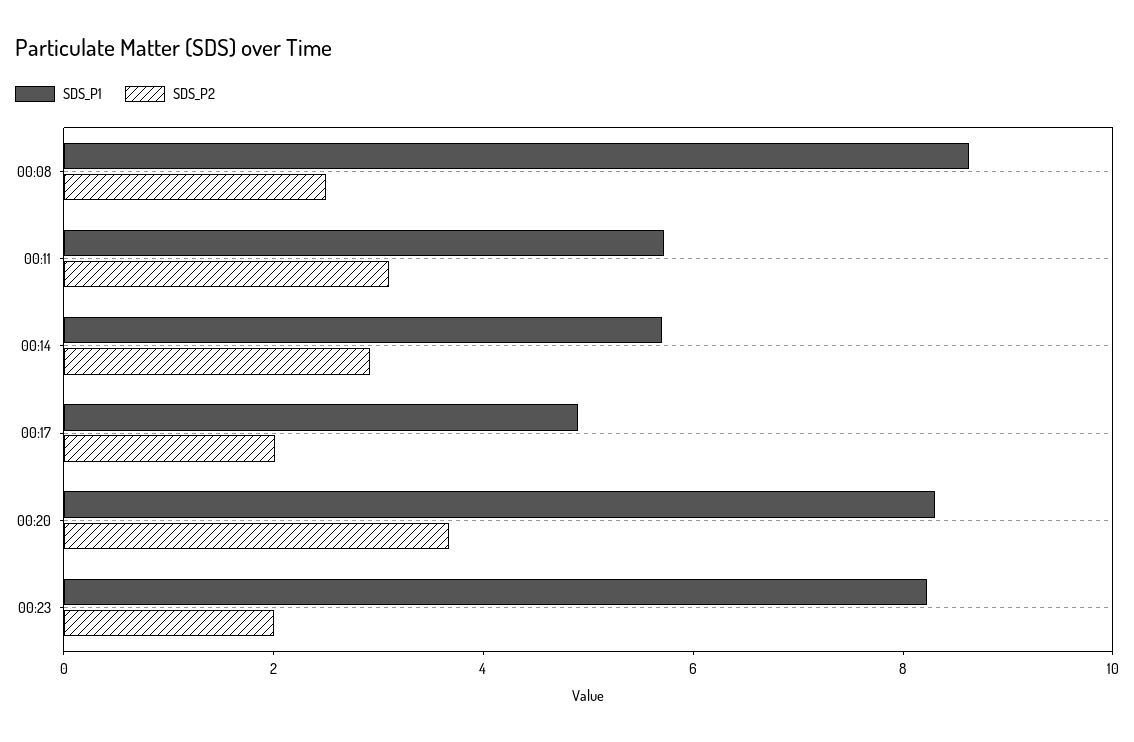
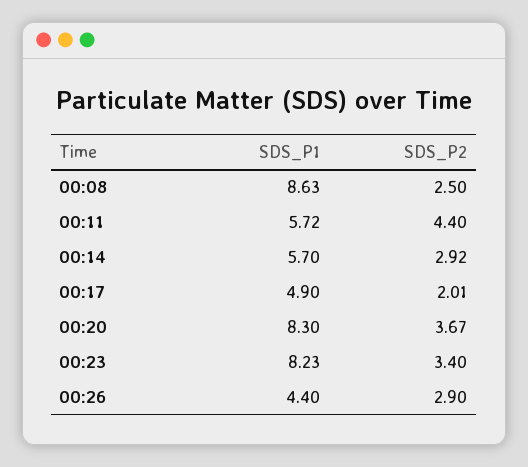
SDS_P2, 00:11: 3 -> 4.4
SDS_P2, 00:23: 2 -> 3.4
SDS_P1, 00:26: none -> 4.4
SDS_P2, 00:26: none -> 2.9

